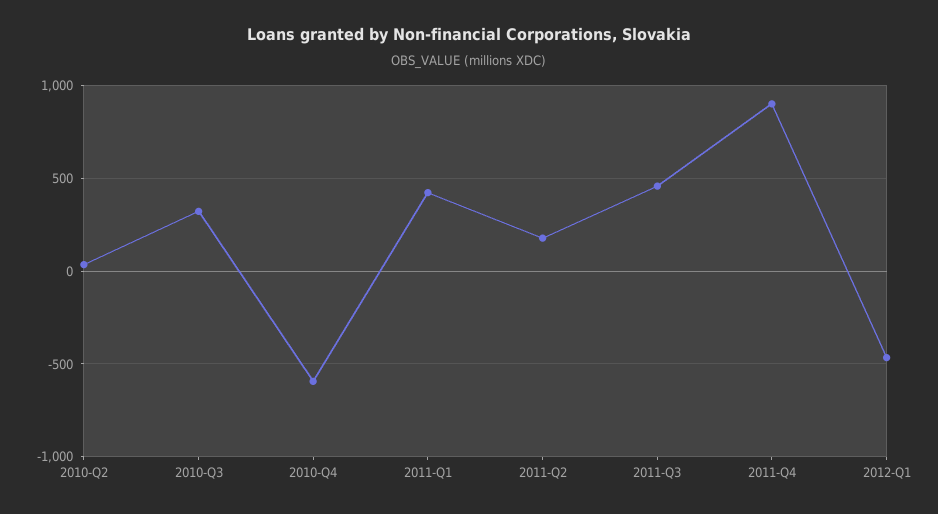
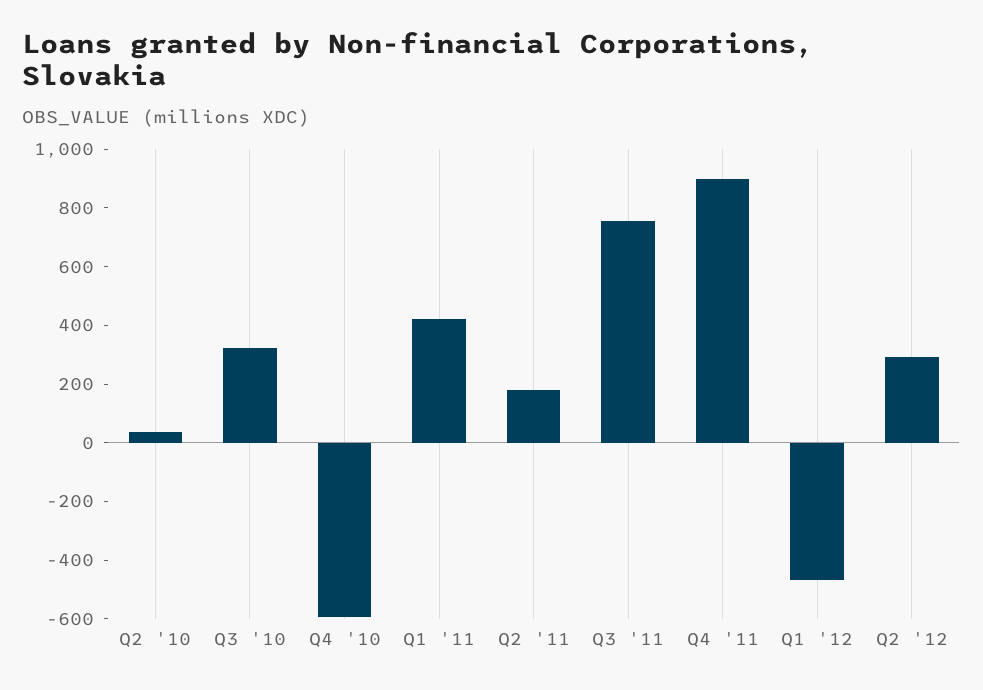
2011-Q3: 450 -> 750
Q2 '12: none -> 300

